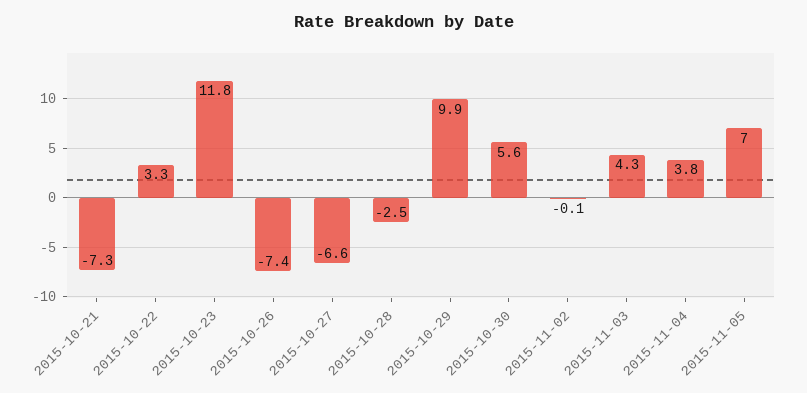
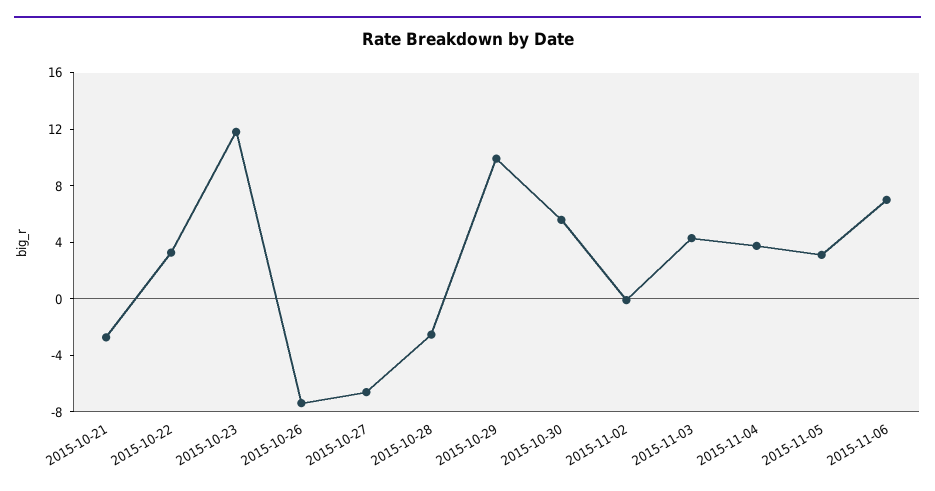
2015-10-21: -7.3 -> -3
2015-11-05: 7 -> 3
2015-11-06: none -> 7

